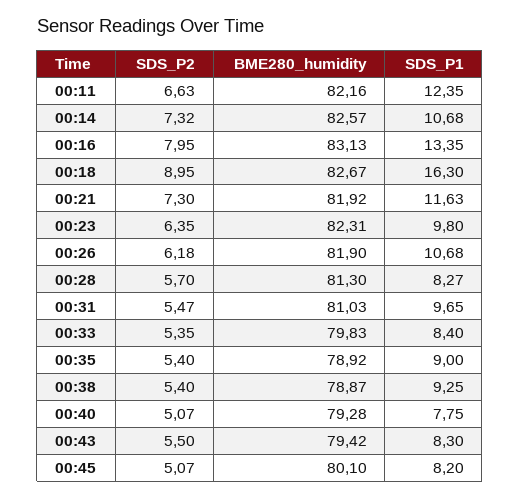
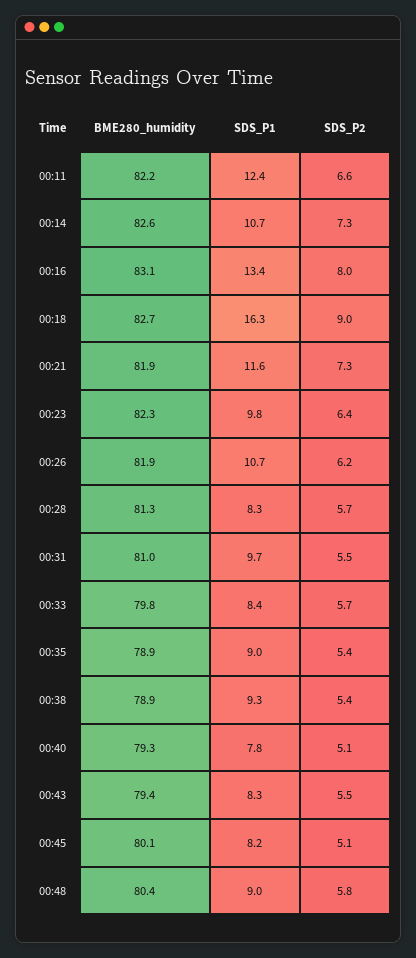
SDS_P2, 00:33: 5.35 -> 5.7
BME280_humidity, 00:48: none -> 80.4
SDS_P1, 00:48: none -> 9
SDS_P2, 00:48: none -> 5.8

